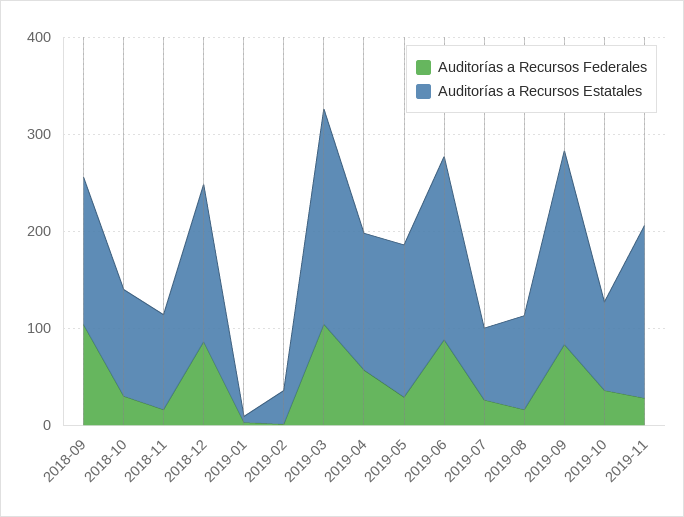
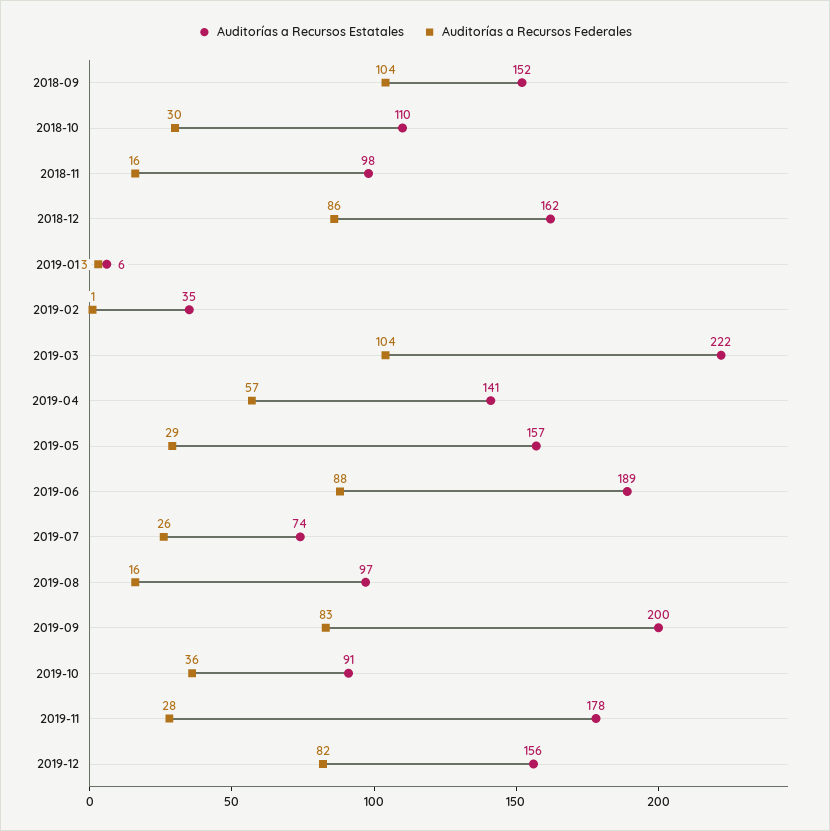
Auditorías a Recursos Estatales, 2019-12: none -> 156
Auditorías a Recursos Federales, 2019-12: none -> 82

